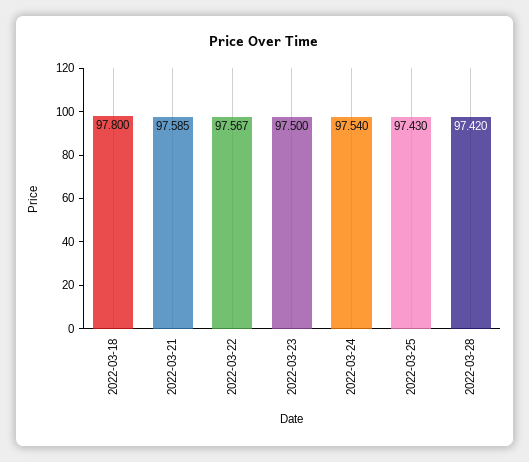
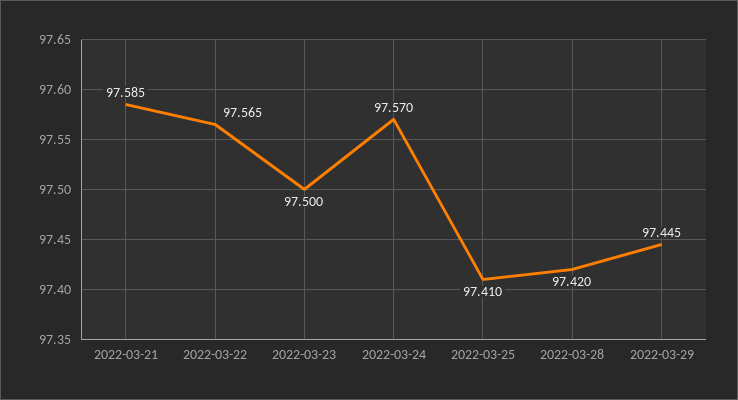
2022-03-18: 97.8 -> none
2022-03-22: 97.567 -> 97.565
2022-03-24: 97.54 -> 97.57
2022-03-25: 97.43 -> 97.41
2022-03-29: none -> 97.445

